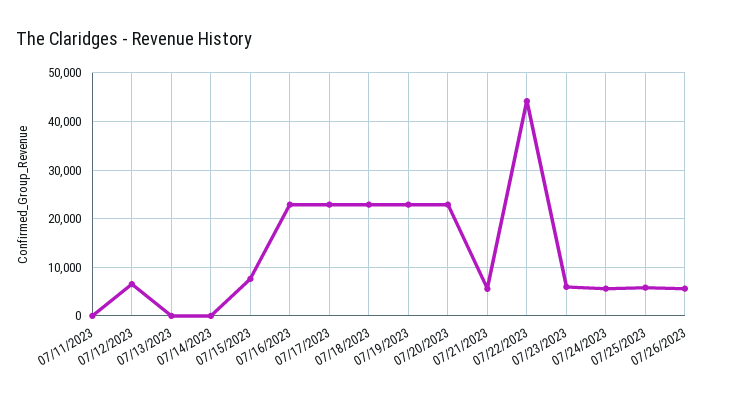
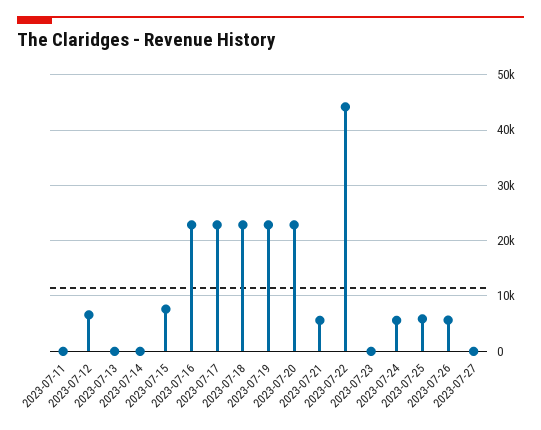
07/23/2023: 6000 -> 0
2023-07-27: none -> 0

